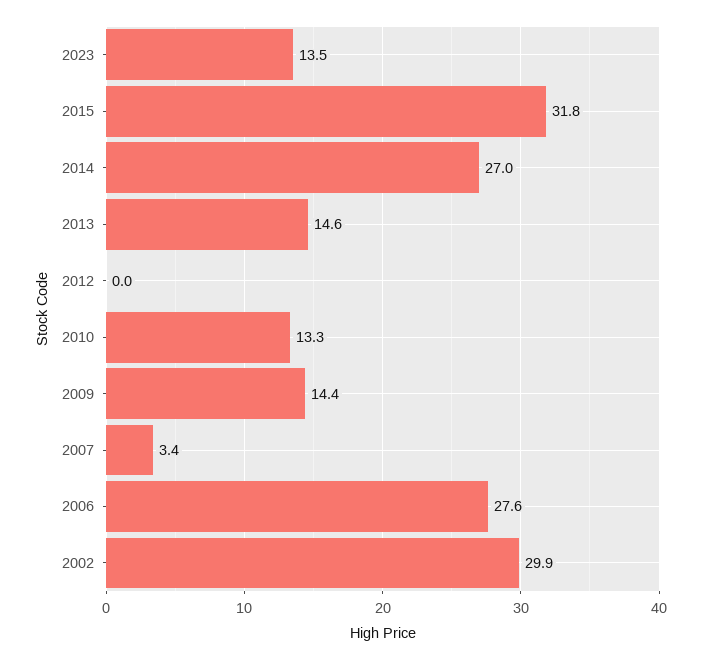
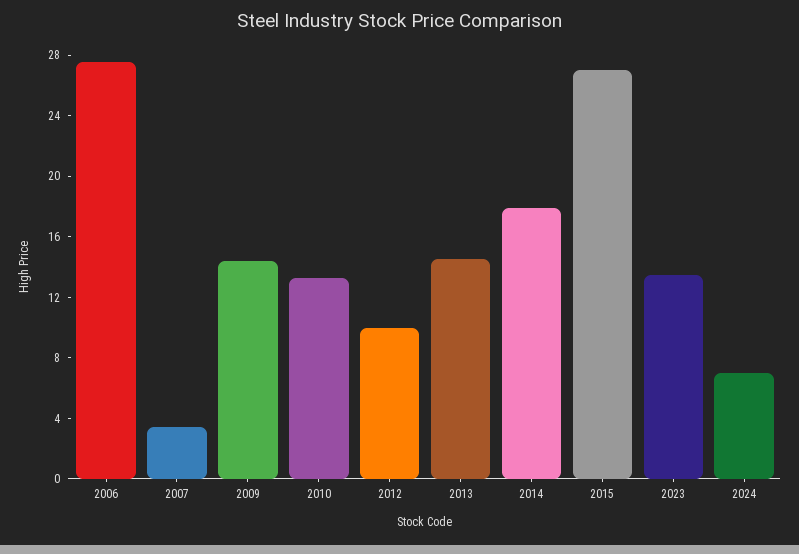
2015: 31.8 -> 27
2014: 27 -> 18
2012: 0 -> 10
2002: 29.9 -> none
2024: none -> 7

